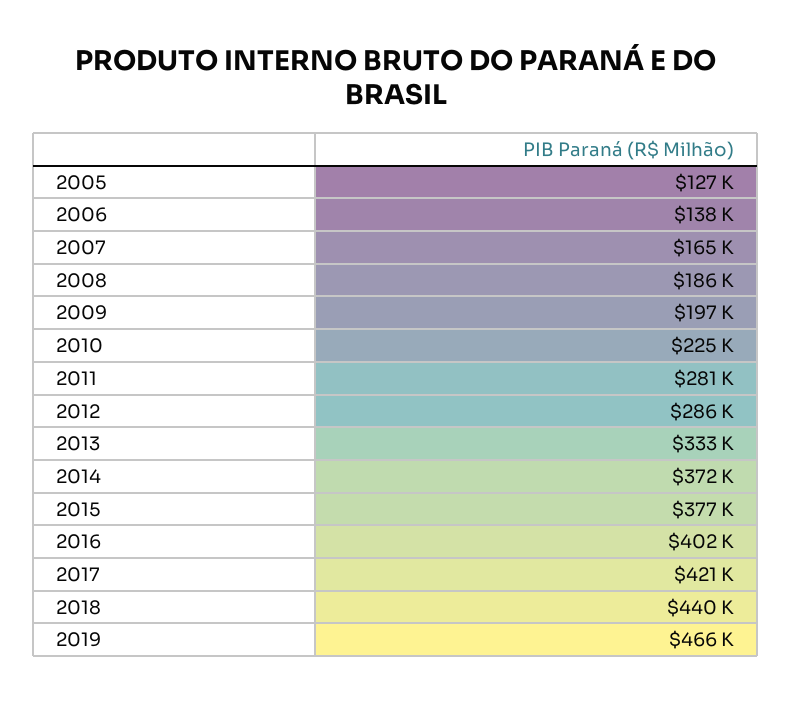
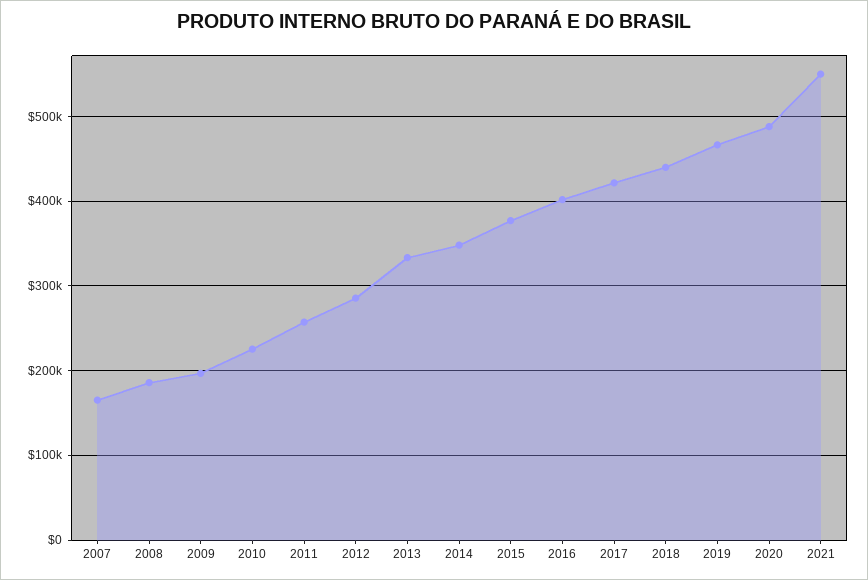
2005: 127000 -> none
2006: 138000 -> none
2011: 281000 -> 260000
2014: 372000 -> 350000
2020: none -> 490000
2021: none -> 550000

